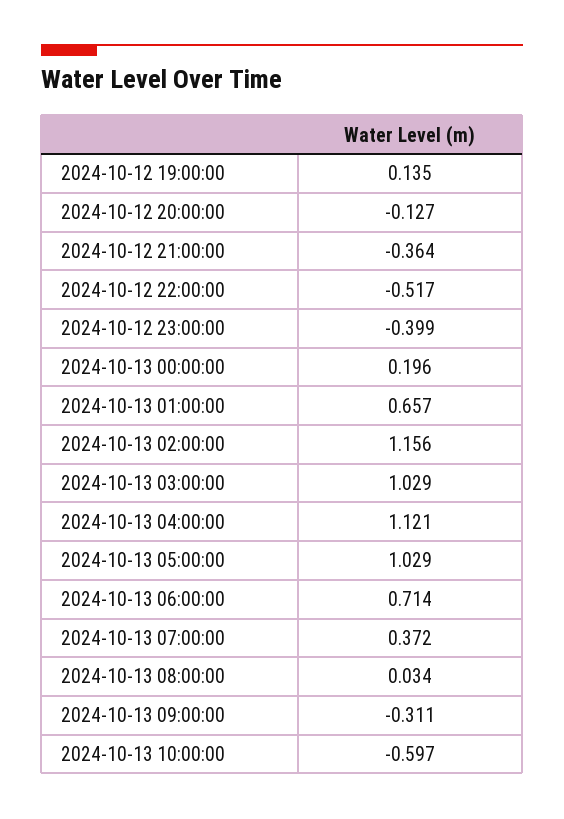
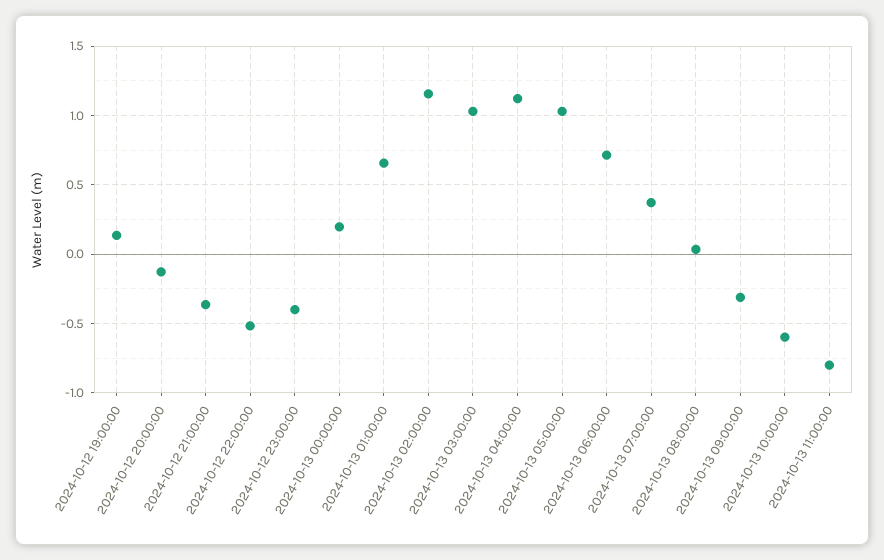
2024-10-13 11:00:00: none -> -0.8

